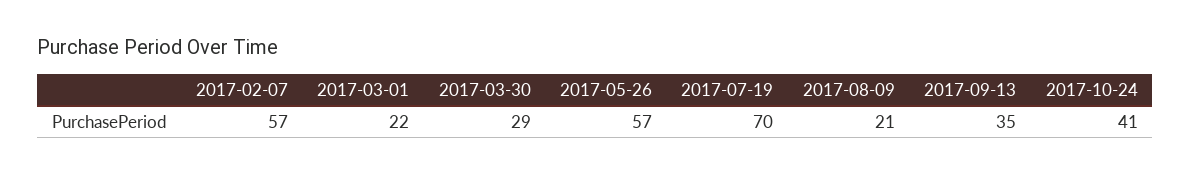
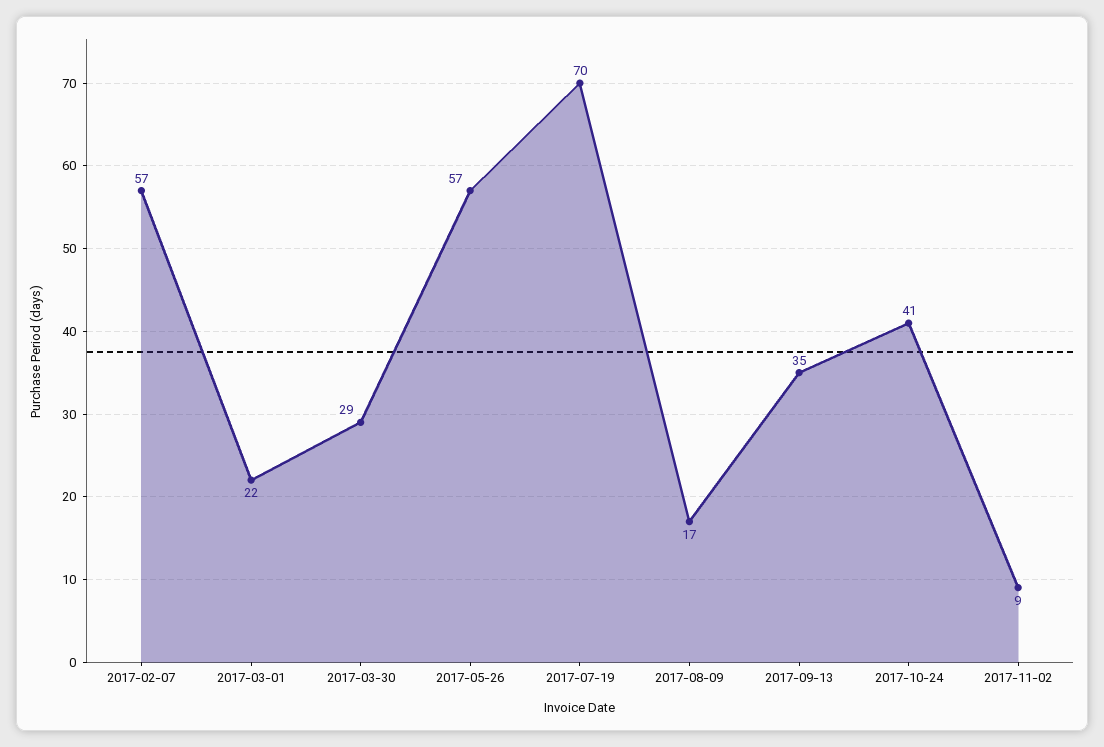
2017-08-09: 21 -> 17
2017-11-02: none -> 9

